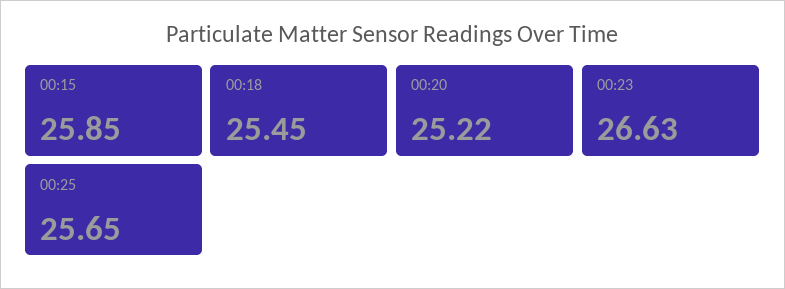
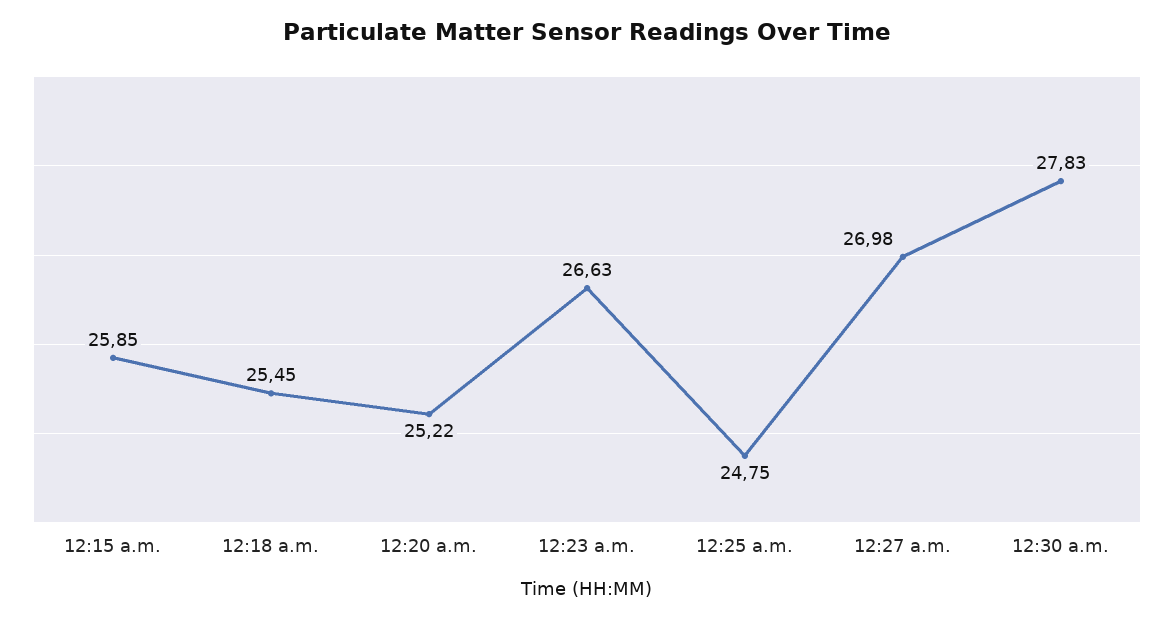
00:25: 25.65 -> 24.75
12:27 a.m.: none -> 26.98
12:30 a.m.: none -> 27.83

